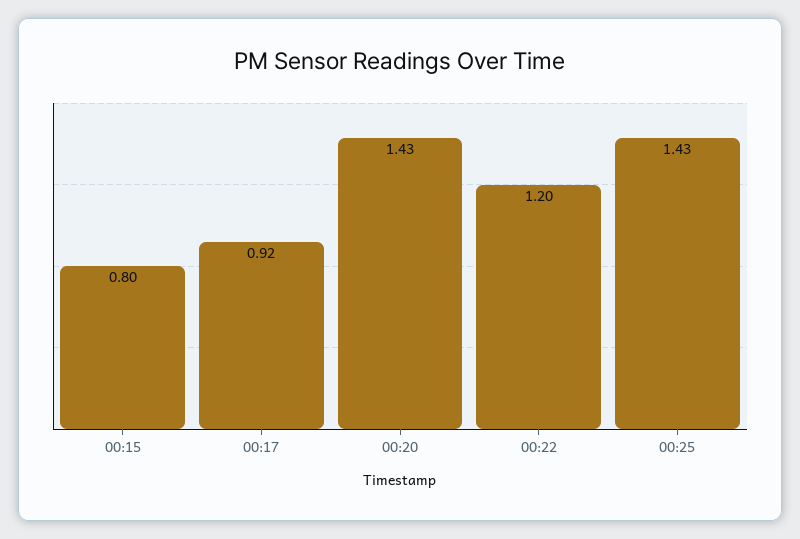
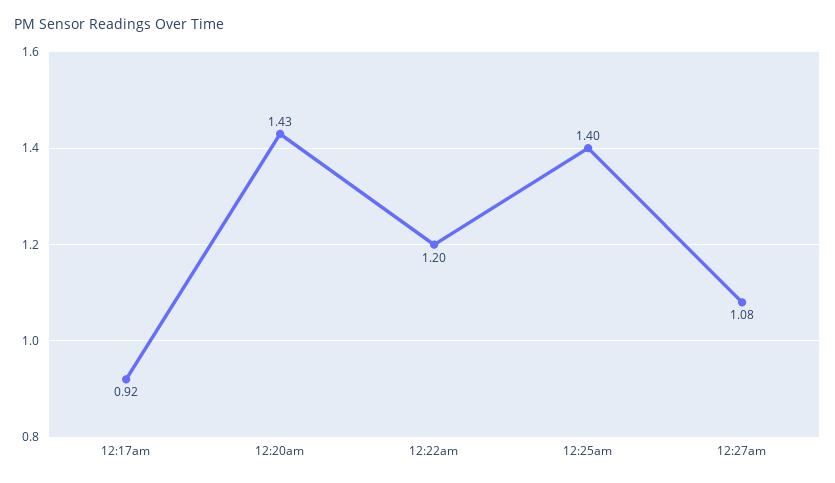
00:15: 0.8 -> none
00:25: 1.43 -> 1.4
12:27am: none -> 1.08

